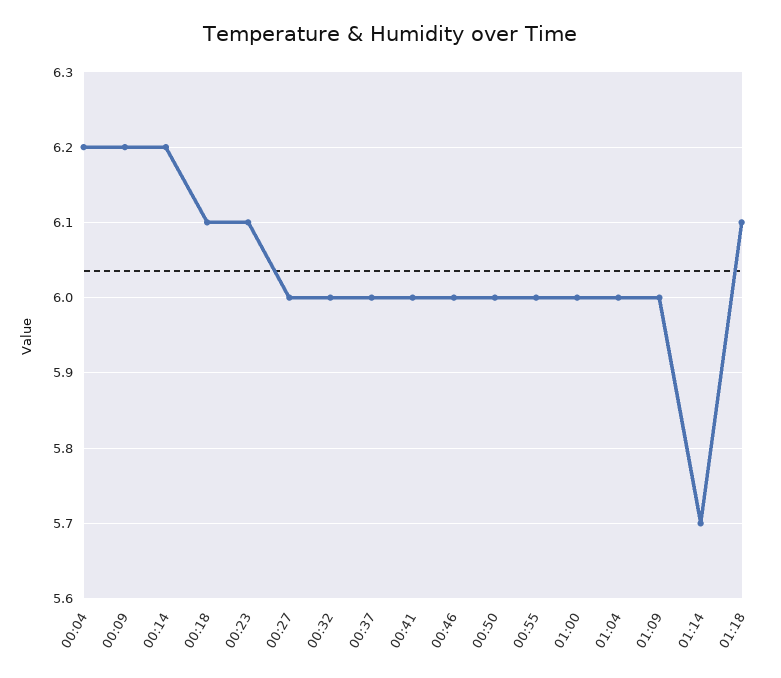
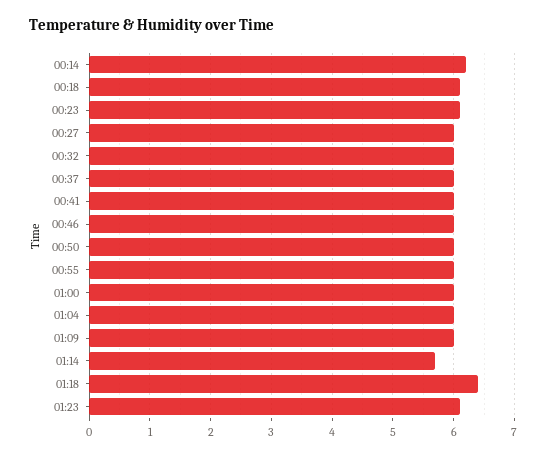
00:04: 6.2 -> none
00:09: 6.2 -> none
01:18: 6.1 -> 6.4
01:23: none -> 6.1

